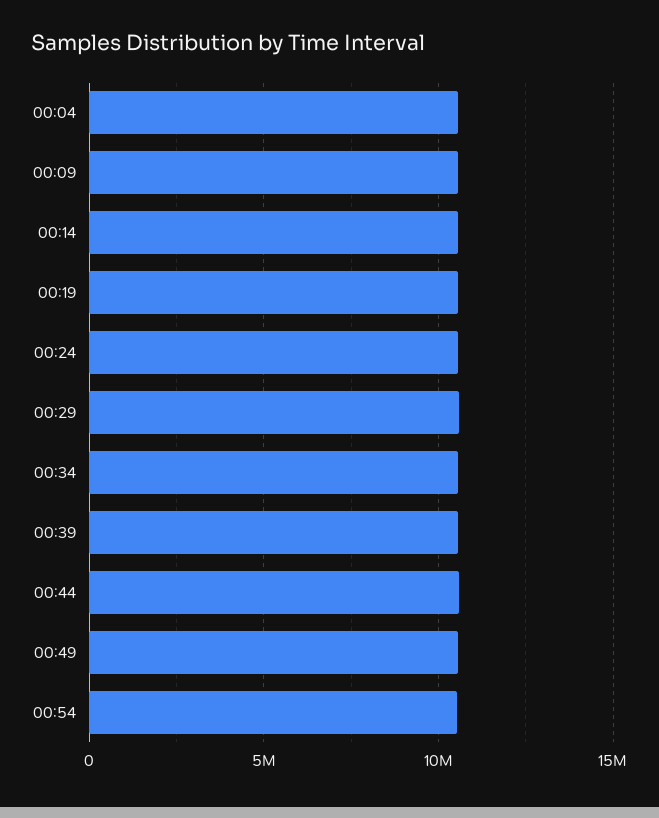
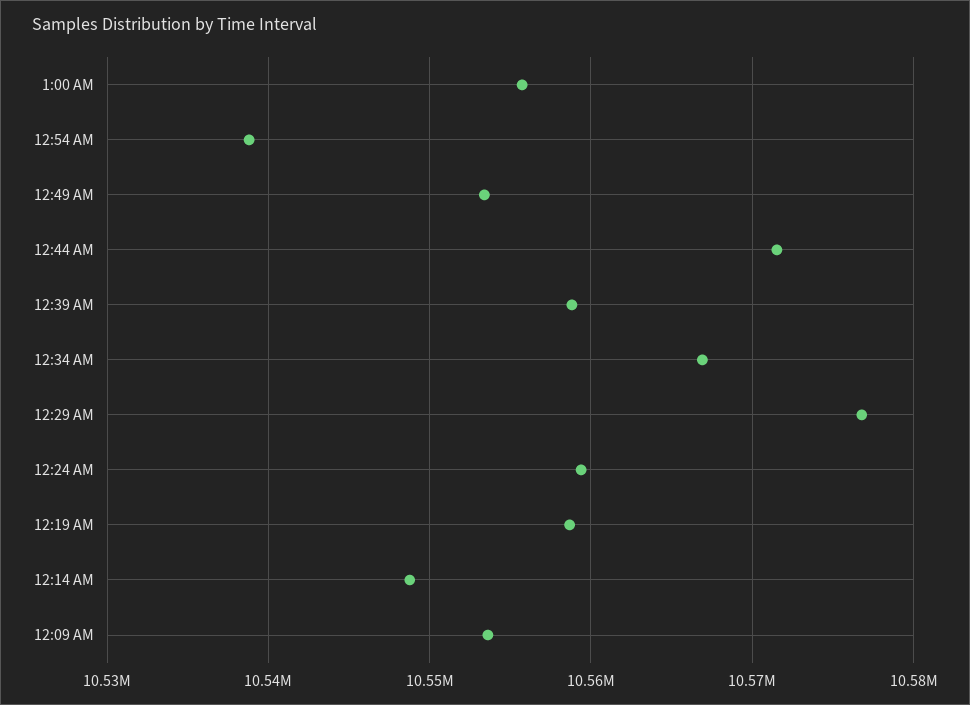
00:04: 10500000 -> none
1:00 AM: none -> 10556000

